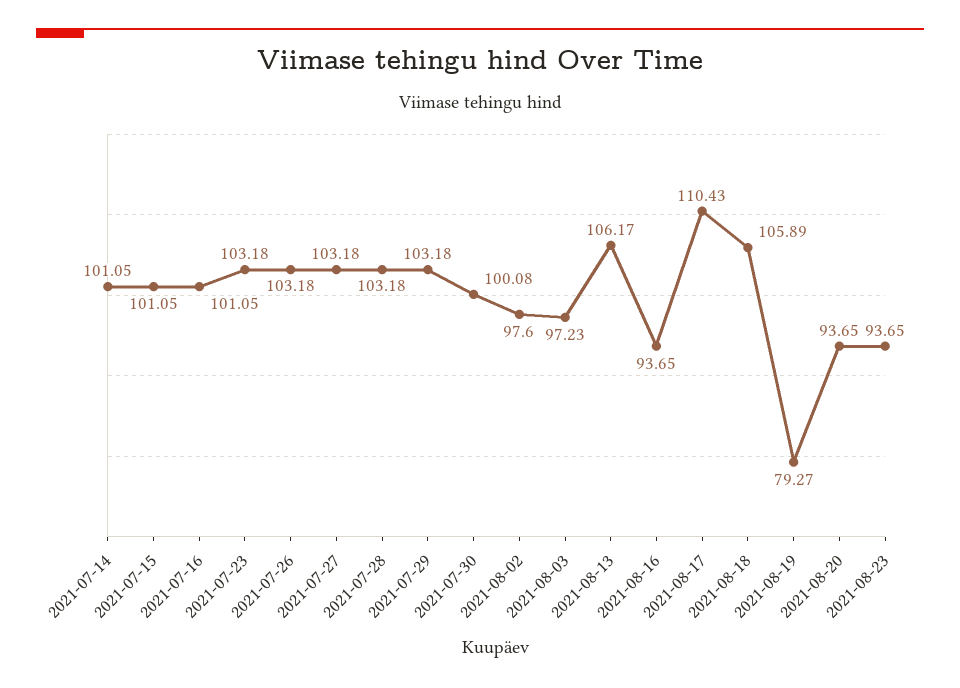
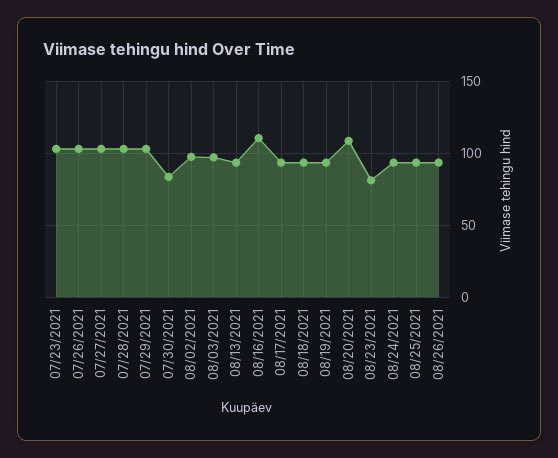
2021-07-14: 101.05 -> none
2021-07-15: 101.05 -> none
2021-07-16: 101.05 -> none
2021-07-30: 100.08 -> 85
2021-08-13: 106.17 -> 95
2021-08-16: 93.65 -> 110
2021-08-17: 110.43 -> 95
2021-08-18: 105.89 -> 95
2021-08-19: 79.27 -> 95
2021-08-20: 93.65 -> 110
2021-08-23: 93.65 -> 80
08/24/2021: none -> 95
08/25/2021: none -> 95
08/26/2021: none -> 95

